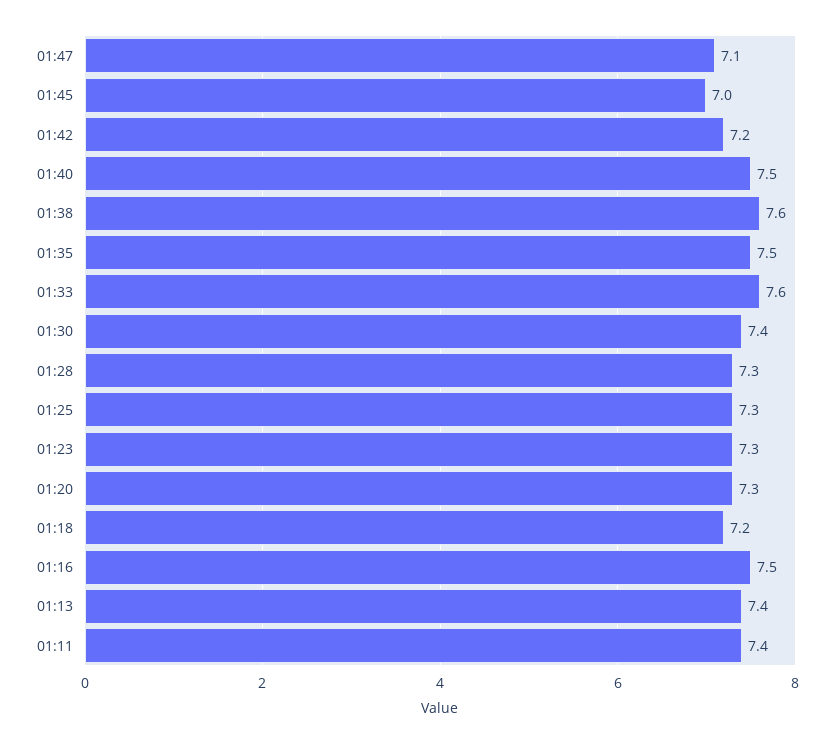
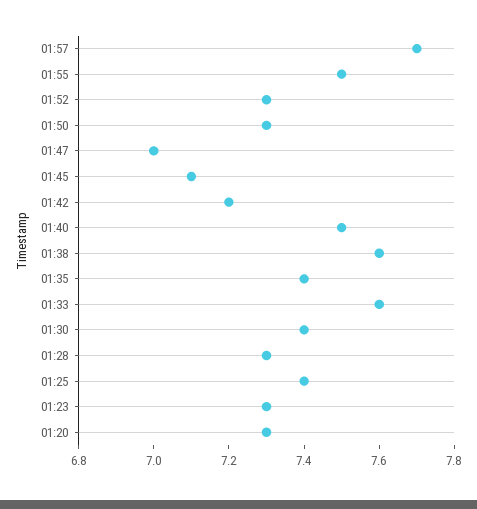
01:47: 7.1 -> 7
01:45: 7 -> 7.1
01:35: 7.5 -> 7.4
01:25: 7.3 -> 7.4
01:18: 7.2 -> none
01:16: 7.5 -> none
01:13: 7.4 -> none
01:11: 7.4 -> none
01:57: none -> 7.7
01:55: none -> 7.5
01:52: none -> 7.3
01:50: none -> 7.3

